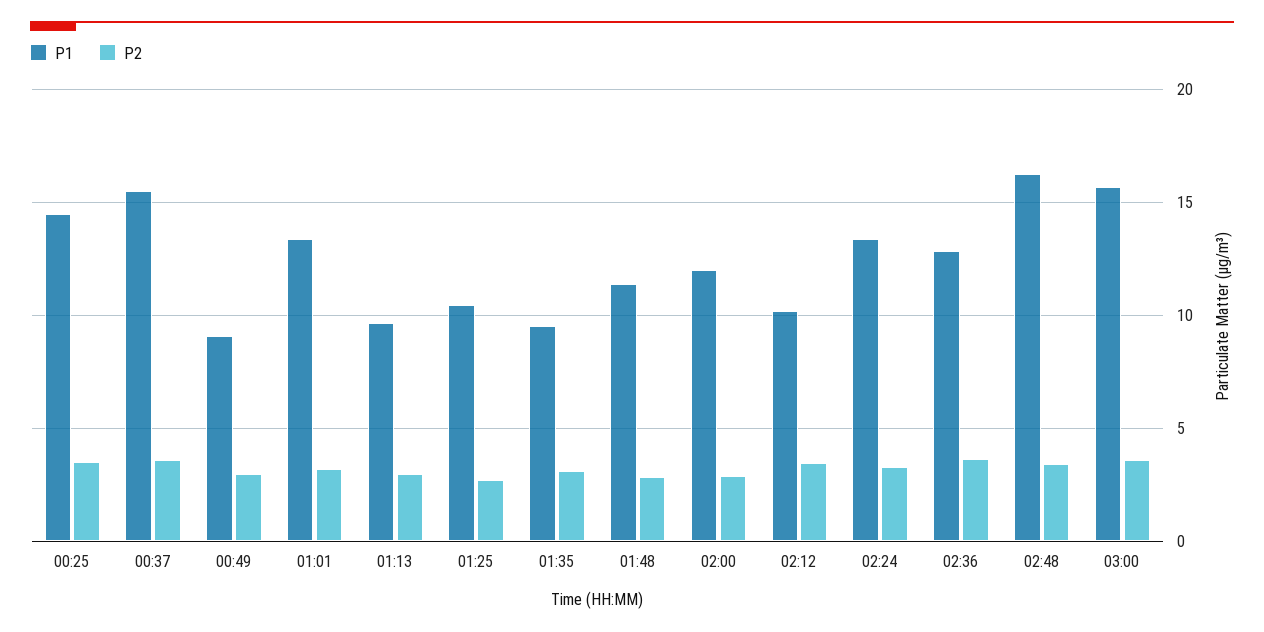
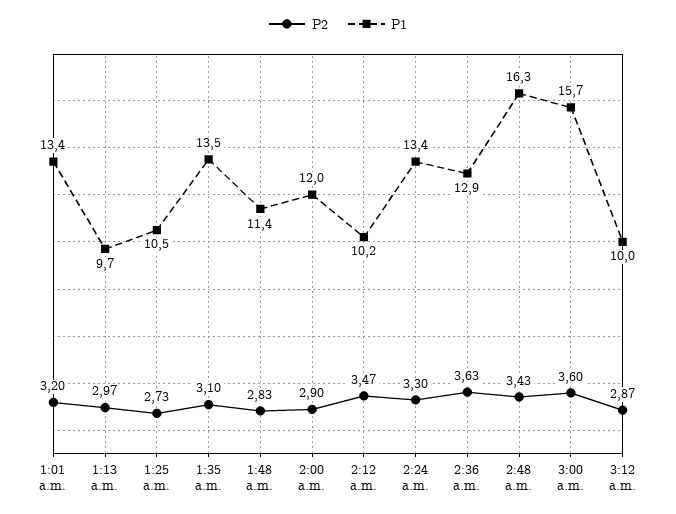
P1, 00:25: 14.5 -> none
P2, 00:25: 3.5 -> none
P1, 00:37: 15.5 -> none
P2, 00:37: 3.5 -> none
P1, 00:49: 9 -> none
P2, 00:49: 3 -> none
P1, 01:35: 9.5 -> 13.5
P2, 3:12 a.m.: none -> 2.87
P1, 3:12 a.m.: none -> 10

